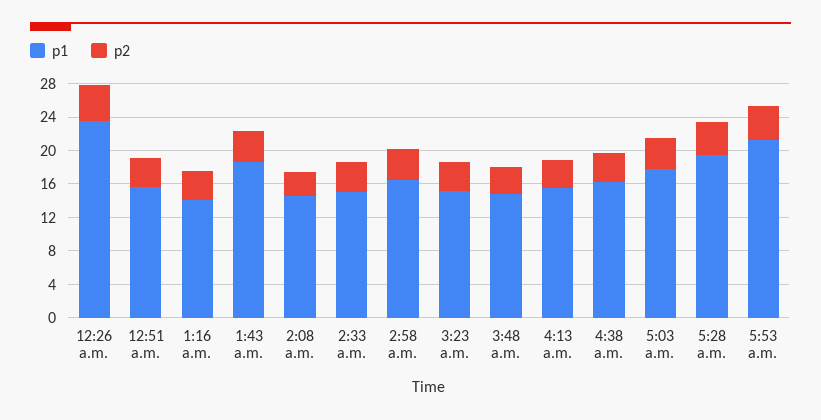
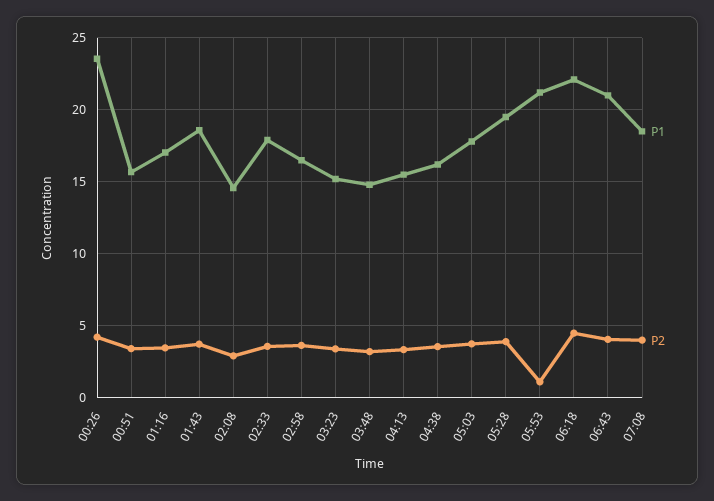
p1, 1:16 a.m.: 14 -> 17
p1, 2:33 a.m.: 15 -> 18
p2, 5:53 a.m.: 4 -> 1
p1, 06:18: none -> 22
p2, 06:18: none -> 4.5
p1, 06:43: none -> 21
p2, 06:43: none -> 4
p1, 07:08: none -> 18.5
p2, 07:08: none -> 4

